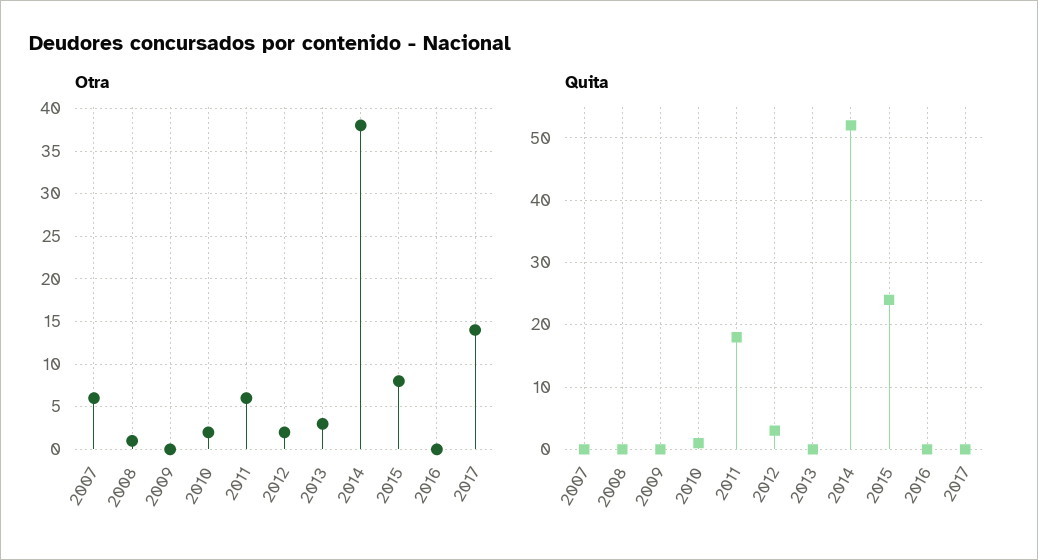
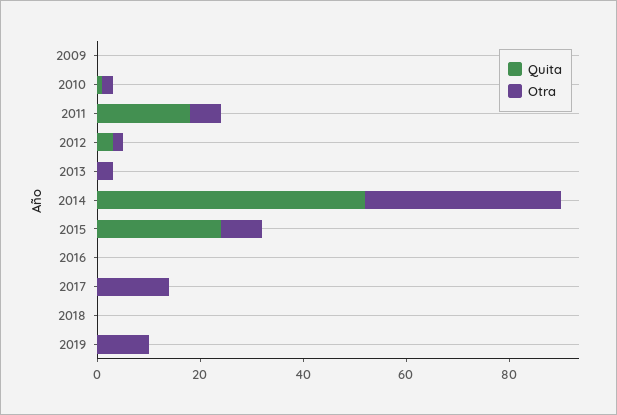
Otra, 2007: 6 -> none
Otra, 2008: 1 -> none
Quita, 2007: 0 -> none
Quita, 2008: 0 -> none
Quita, 2018: none -> 0
Otra, 2018: none -> 0
Quita, 2019: none -> 0
Otra, 2019: none -> 10

